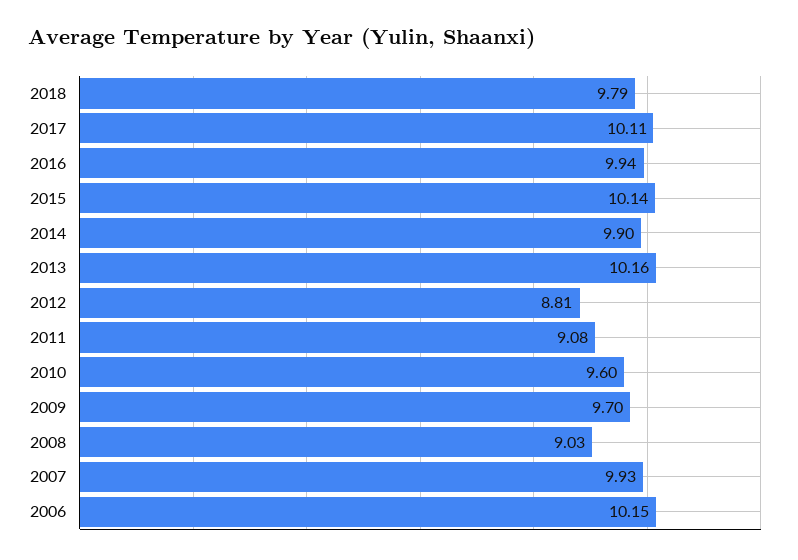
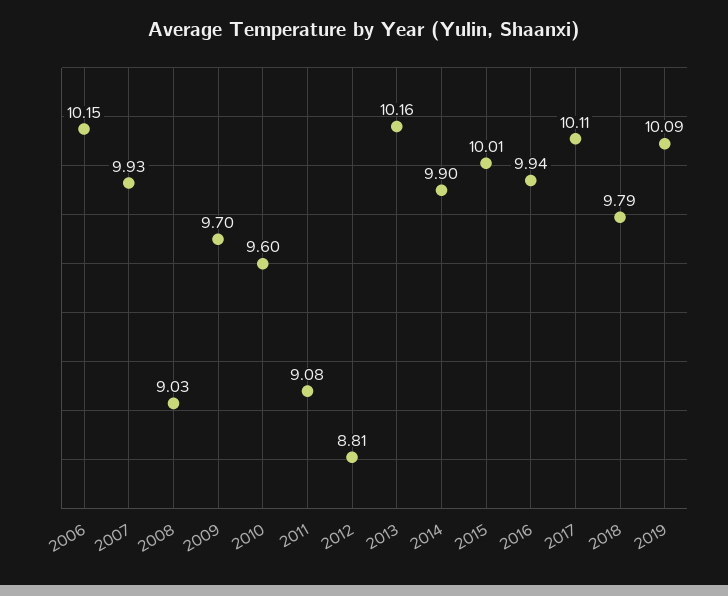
2015: 10.14 -> 10.01
2019: none -> 10.09

